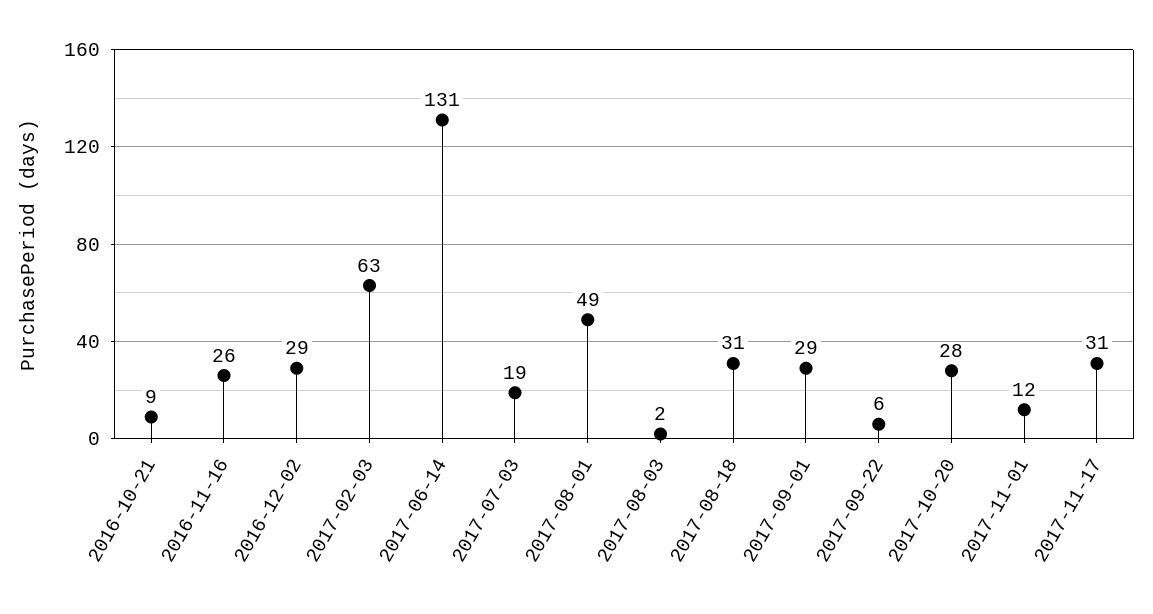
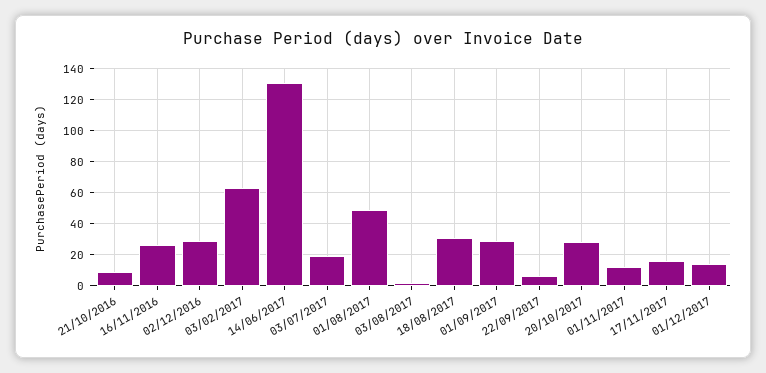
2017-11-17: 31 -> 15
01/12/2017: none -> 15

